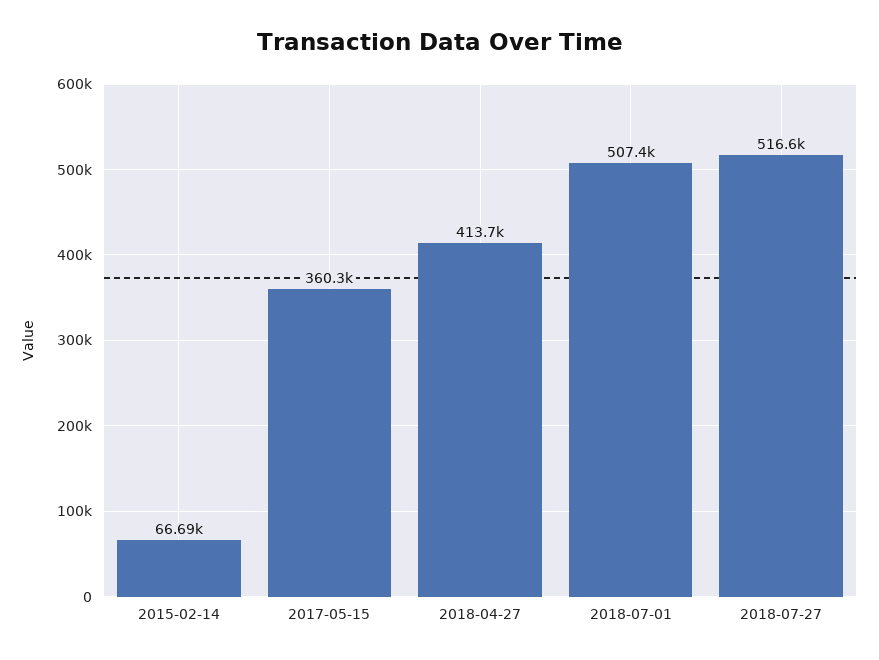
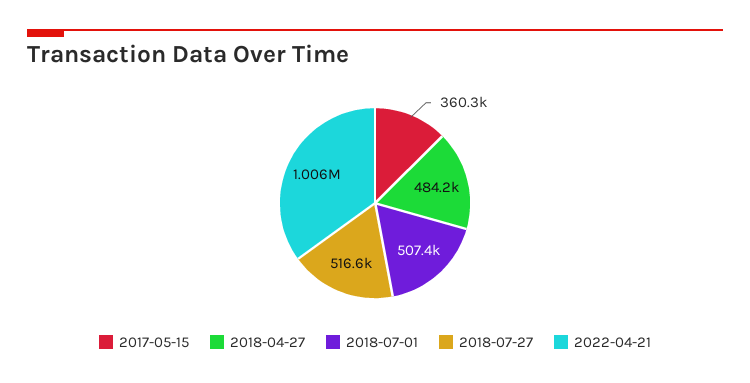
2015-02-14: 66690 -> none
2018-04-27: 413700 -> 484200
2022-04-21: none -> 1006000

